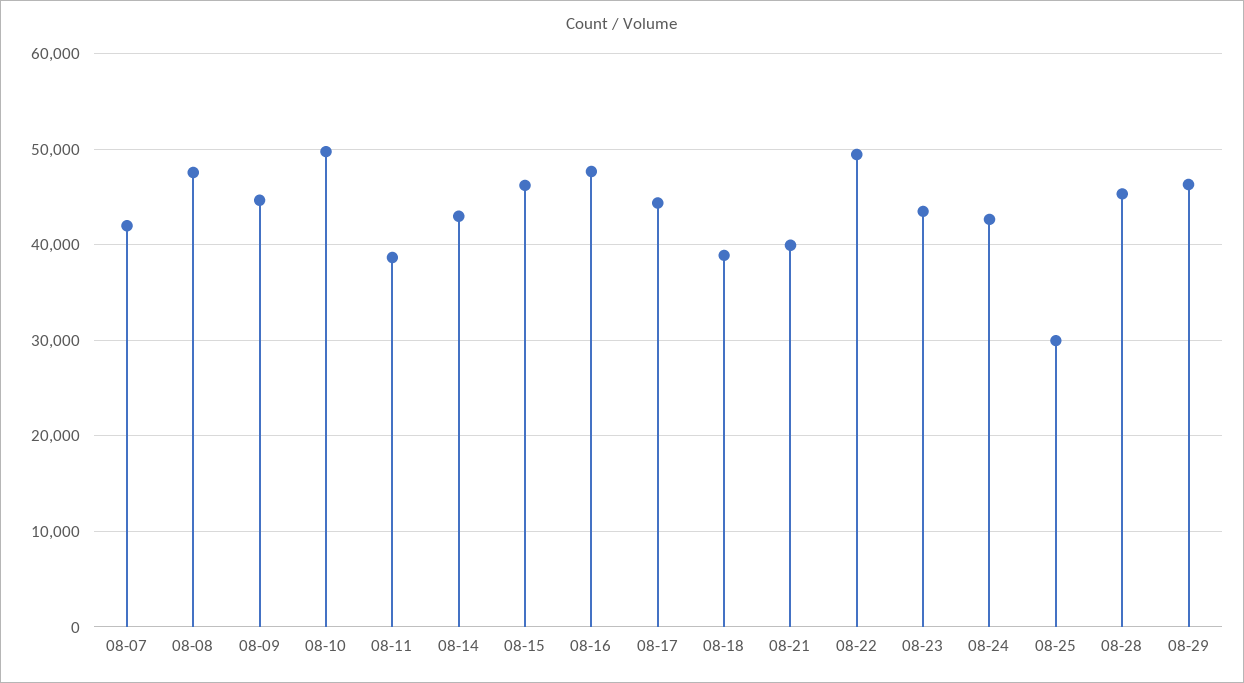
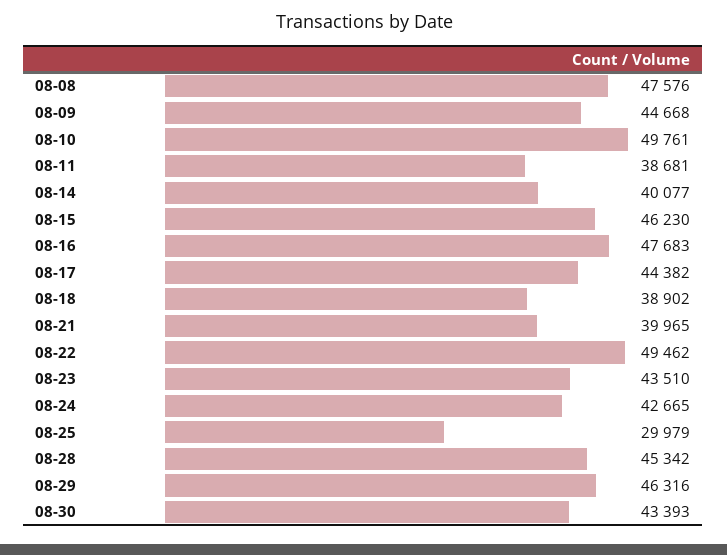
08-07: 42000 -> none
08-14: 43000 -> 40077
08-30: none -> 43393

